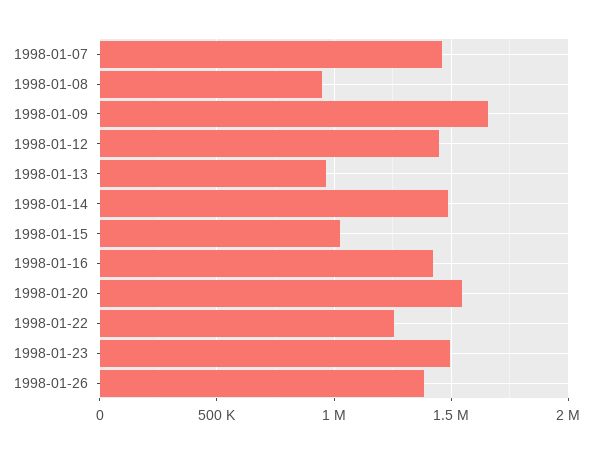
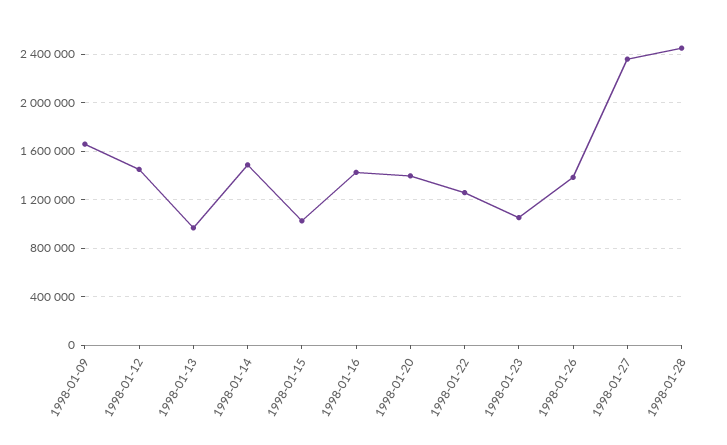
1998-01-07: 1450000 -> none
1998-01-08: 950000 -> none
1998-01-20: 1550000 -> 1400000
1998-01-23: 1500000 -> 1050000
1998-01-27: none -> 2350000
1998-01-28: none -> 2450000

